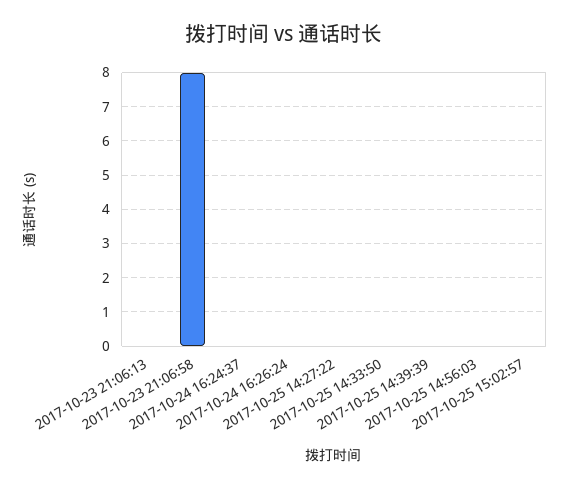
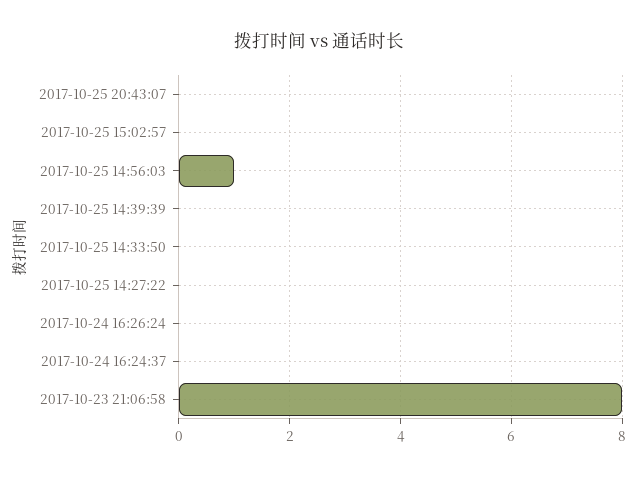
2017-10-23 21:06:13: 0 -> none
2017-10-25 14:56:03: 0 -> 1
2017-10-25 20:43:07: none -> 0

